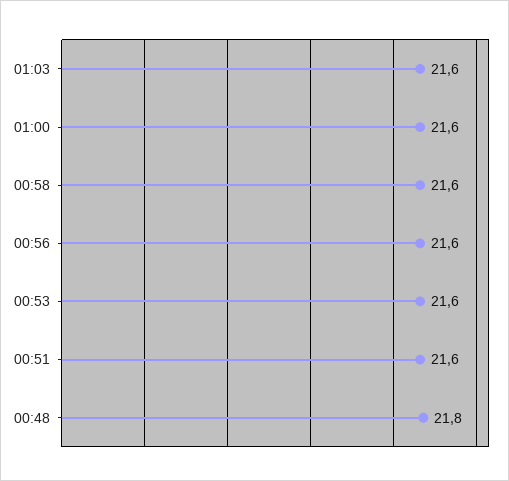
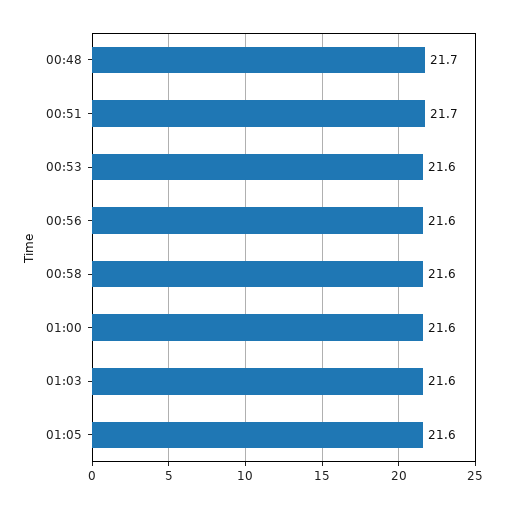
00:51: 21.6 -> 21.7
00:48: 21.8 -> 21.7
01:05: none -> 21.6

